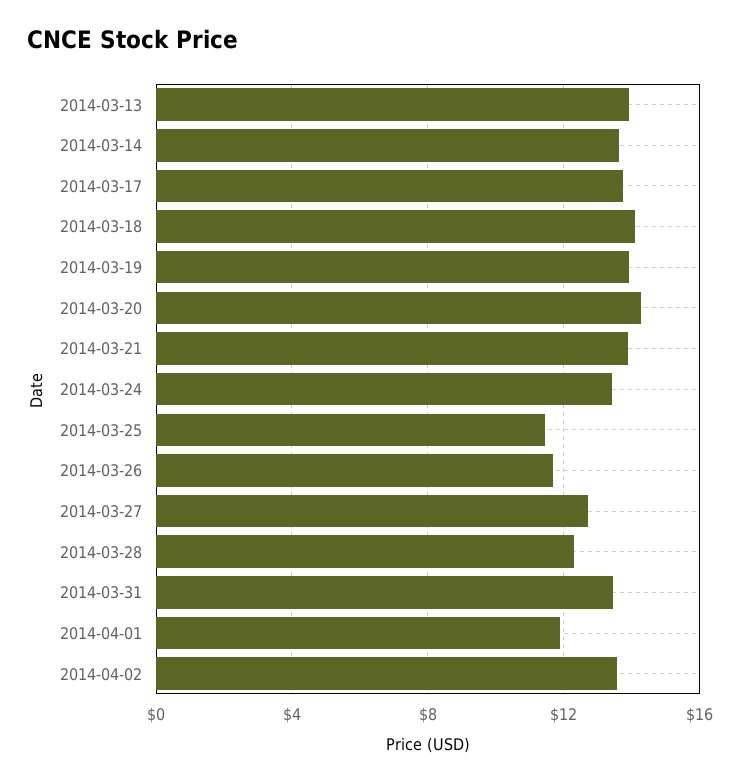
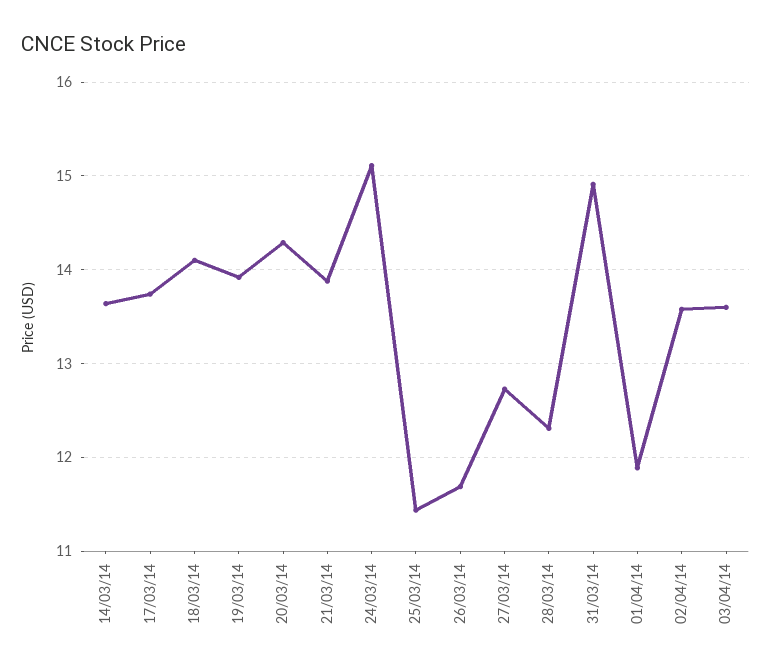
2014-03-13: 14 -> none
2014-03-24: 13.5 -> 15.1
2014-03-31: 13.5 -> 14.9
03/04/14: none -> 13.6

